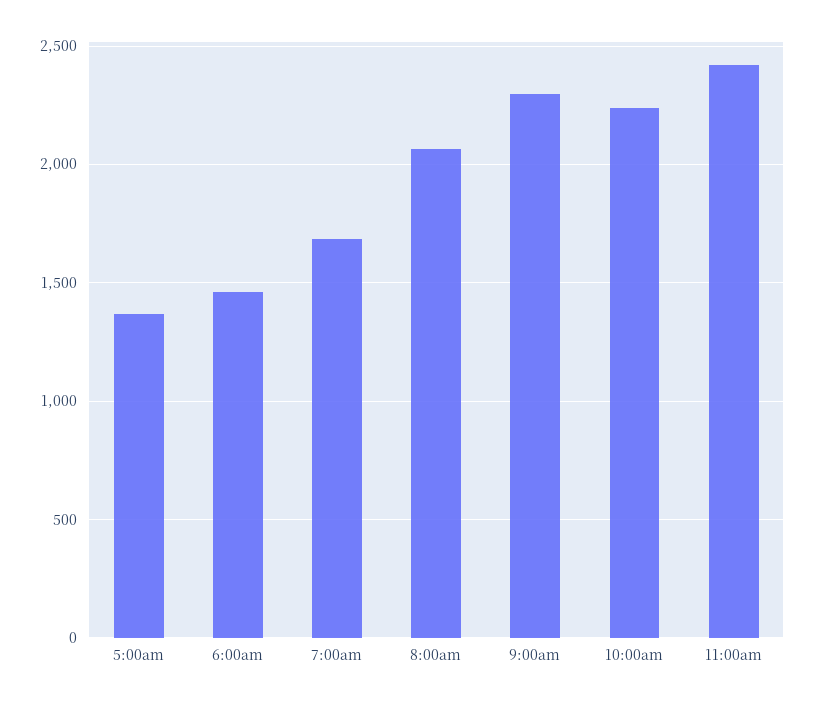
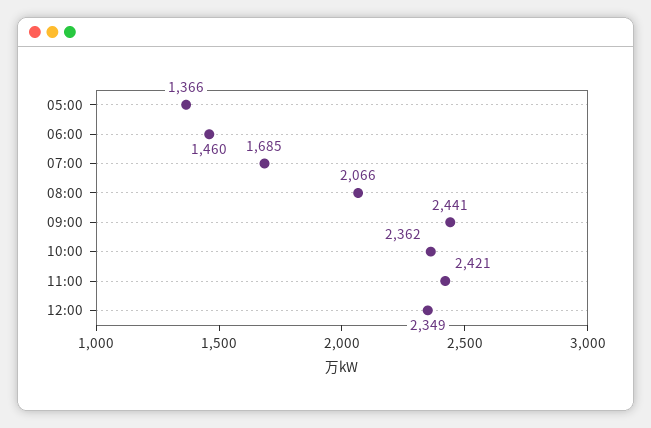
9:00am: 2300 -> 2441
10:00am: 2250 -> 2362
12:00: none -> 2349

